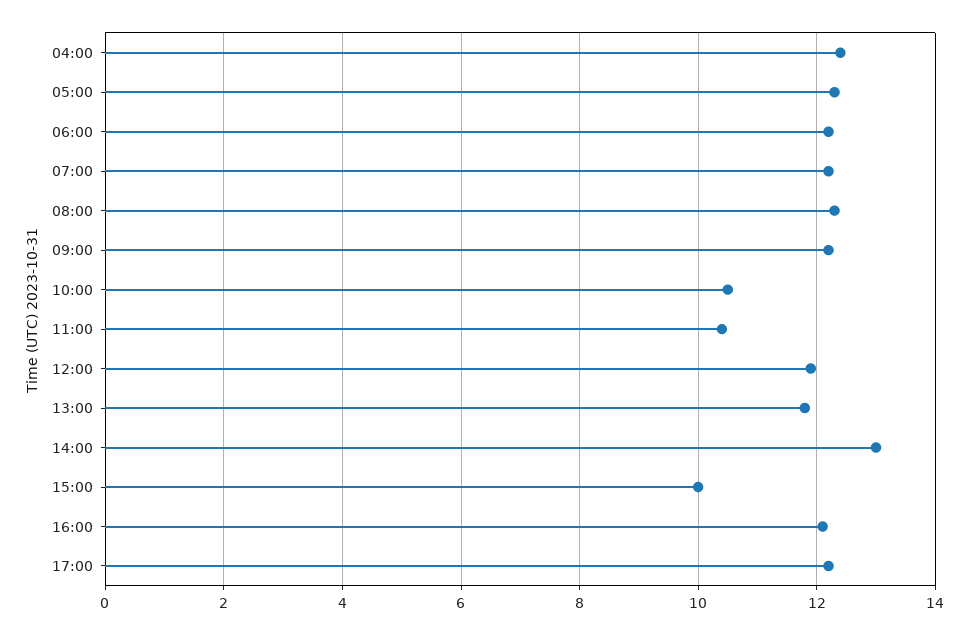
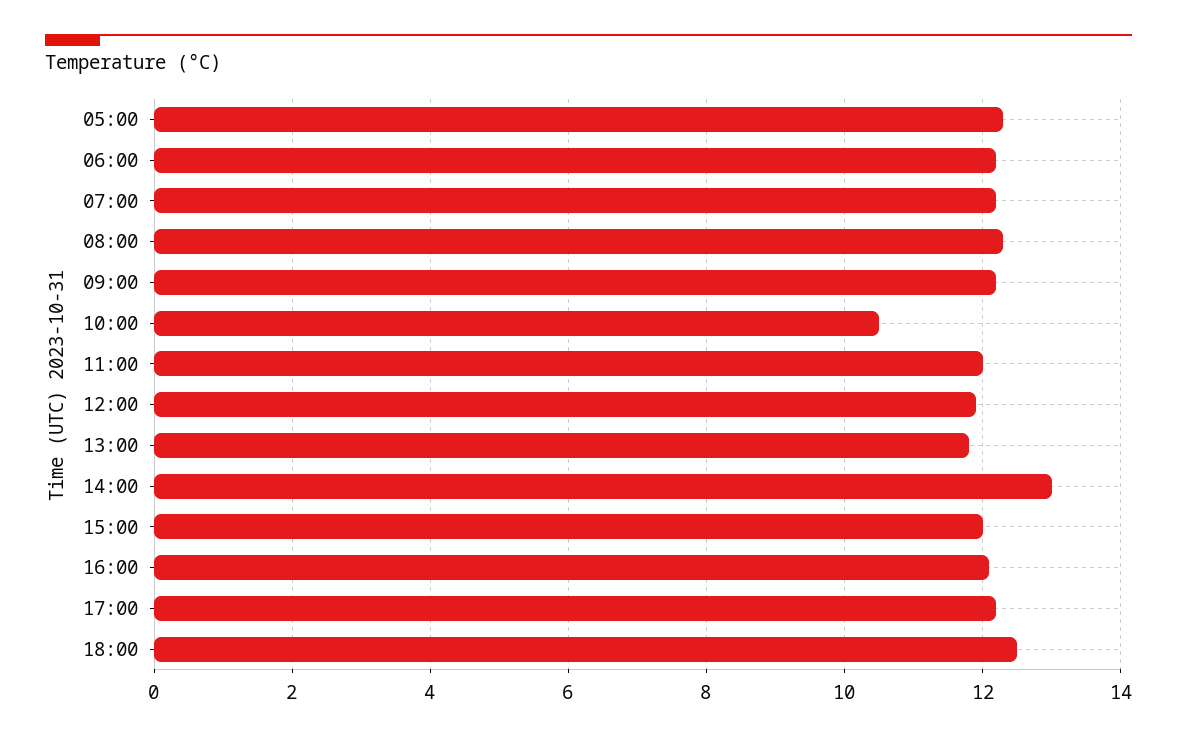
04:00: 12.5 -> none
11:00: 10.5 -> 12
15:00: 10 -> 12
18:00: none -> 12.5

